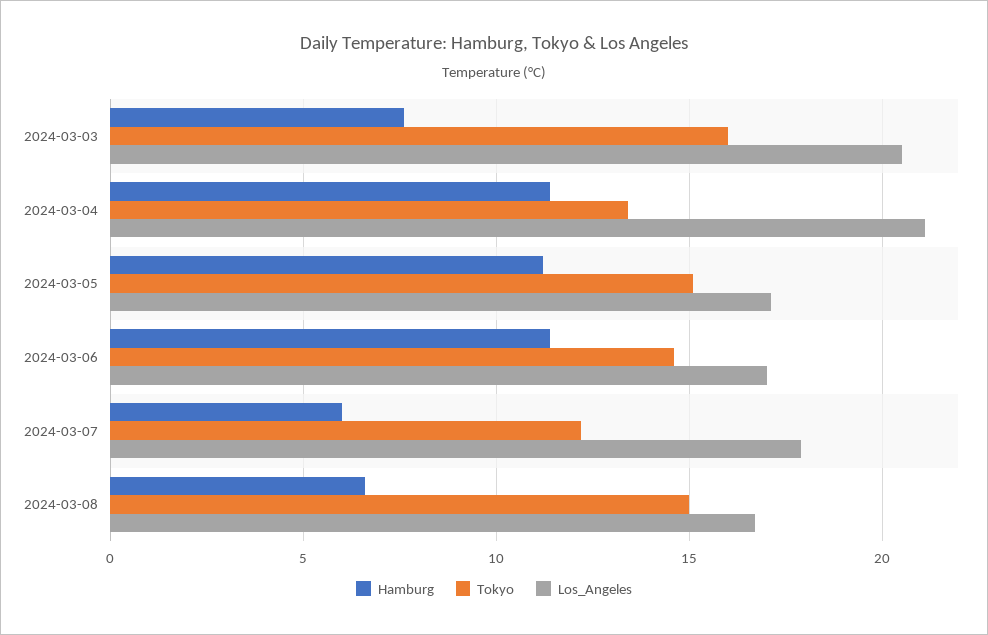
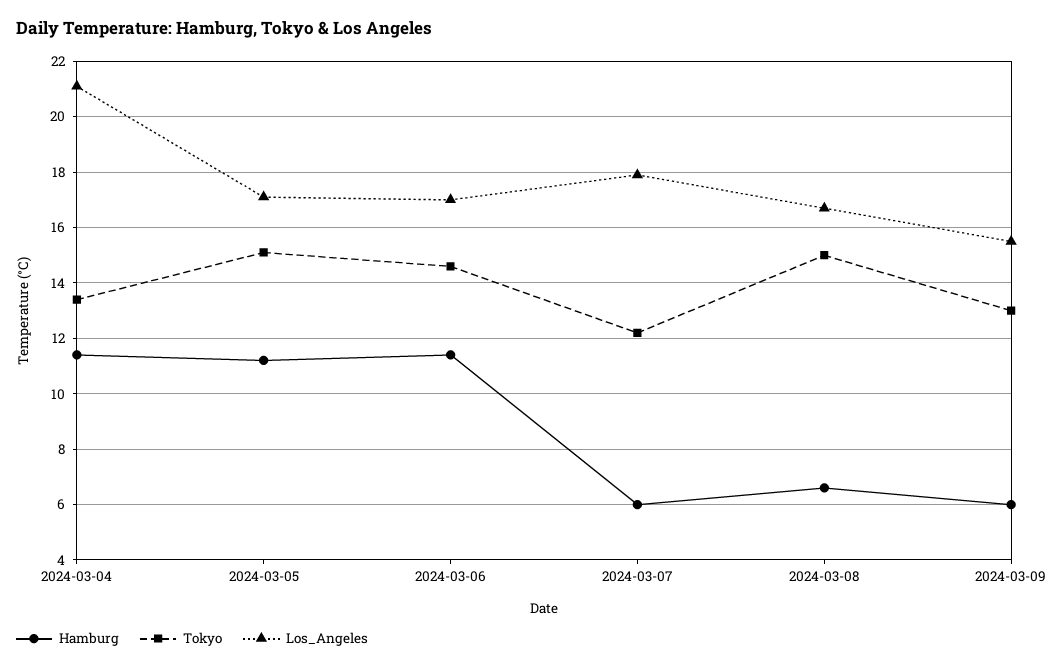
Hamburg, 2024-03-03: 7.5 -> none
Tokyo, 2024-03-03: 16 -> none
Los_Angeles, 2024-03-03: 20.5 -> none
Hamburg, 2024-03-09: none -> 6
Tokyo, 2024-03-09: none -> 13
Los_Angeles, 2024-03-09: none -> 15.5

